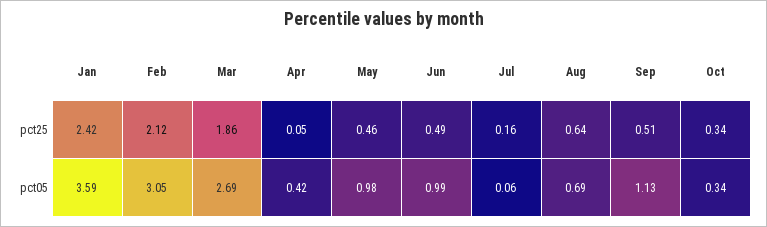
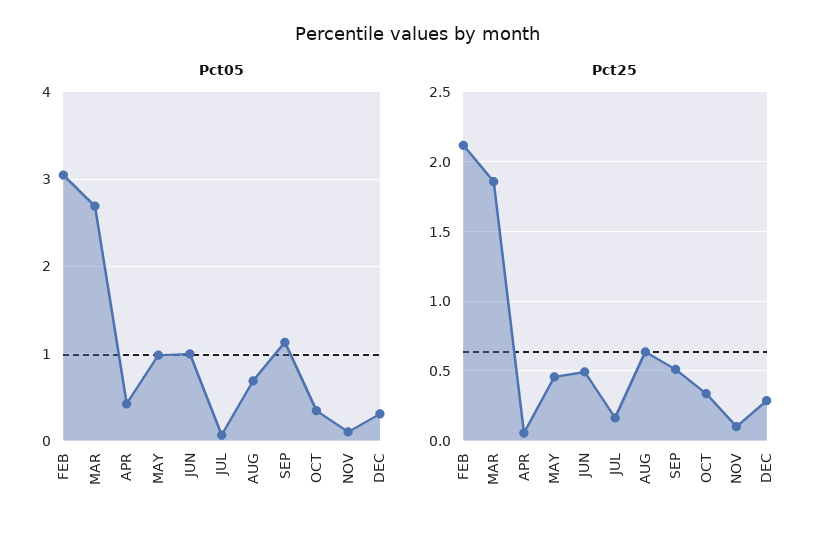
pct25, Jan: 2.42 -> none
pct05, Jan: 3.59 -> none
pct05, NOV: none -> 0.1
pct05, DEC: none -> 0.3
pct25, NOV: none -> 0.1
pct25, DEC: none -> 0.3

